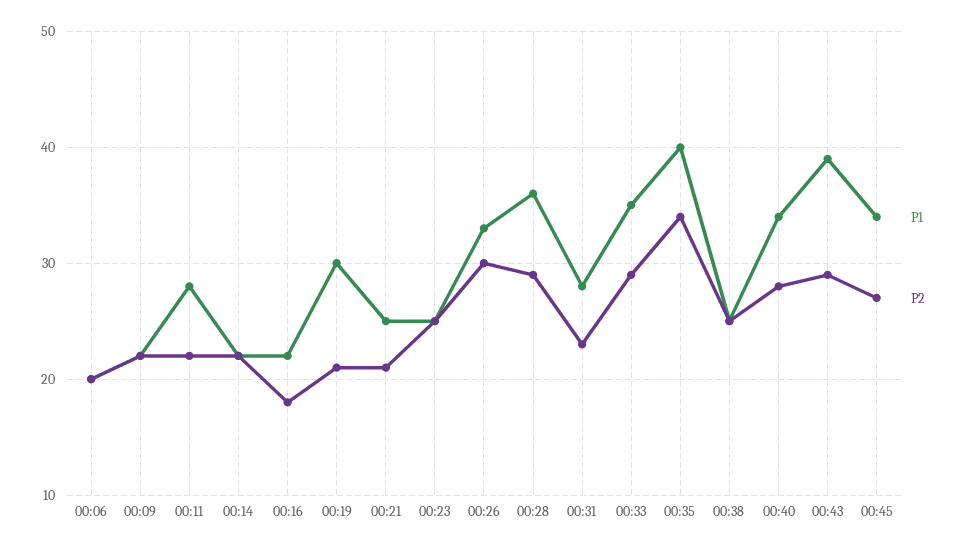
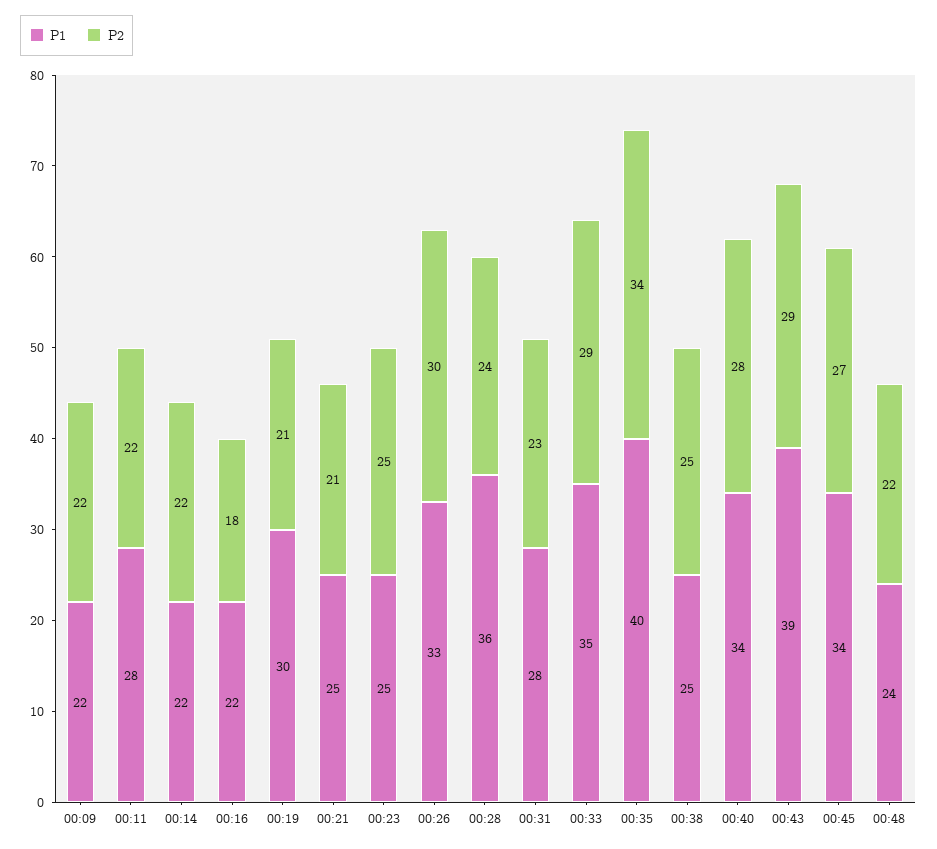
P1, 00:06: 20 -> none
P2, 00:06: 20 -> none
P2, 00:28: 29 -> 24
P1, 00:48: none -> 24
P2, 00:48: none -> 22

